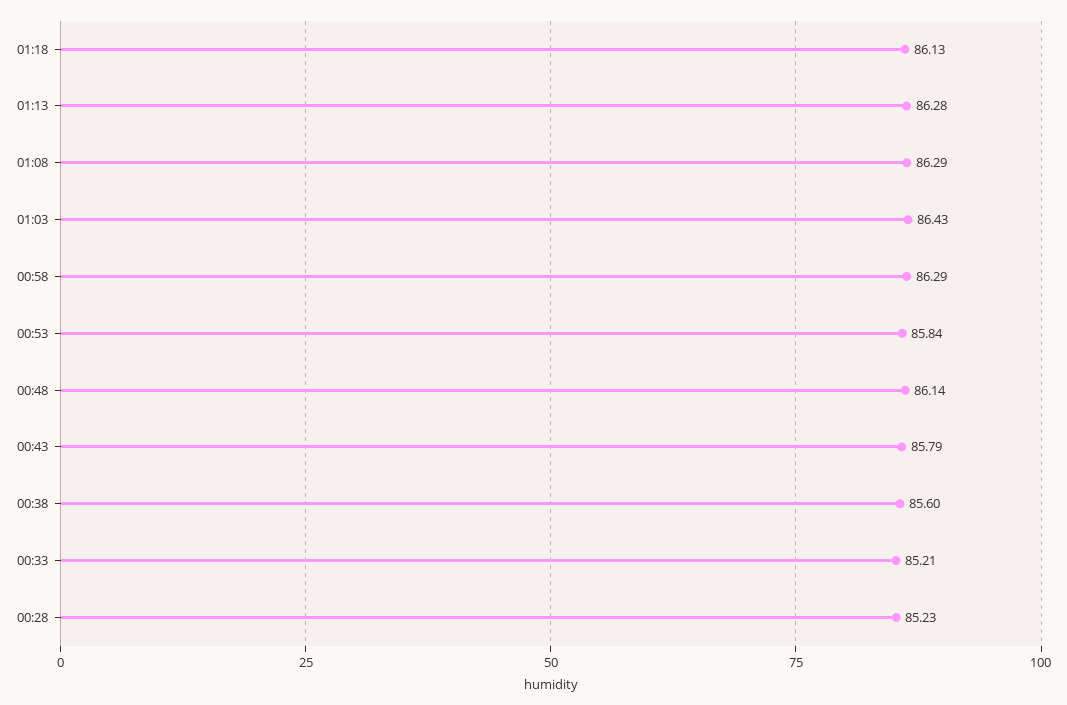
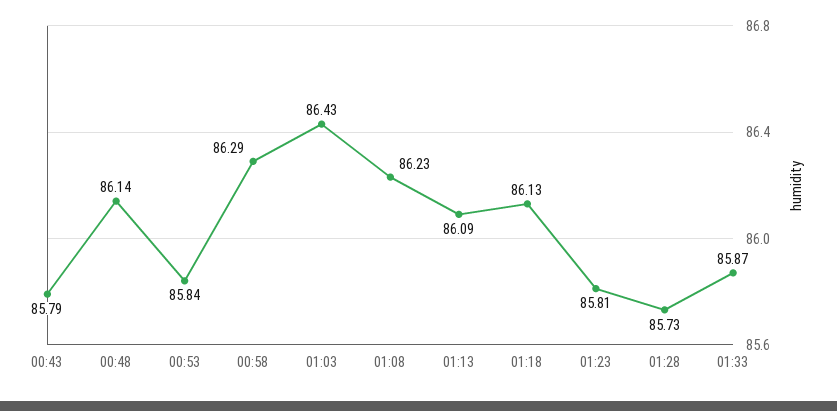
01:13: 86.28 -> 86.09
01:08: 86.29 -> 86.23
00:38: 85.6 -> none
00:33: 85.21 -> none
00:28: 85.23 -> none
01:23: none -> 85.81
01:28: none -> 85.73
01:33: none -> 85.87

